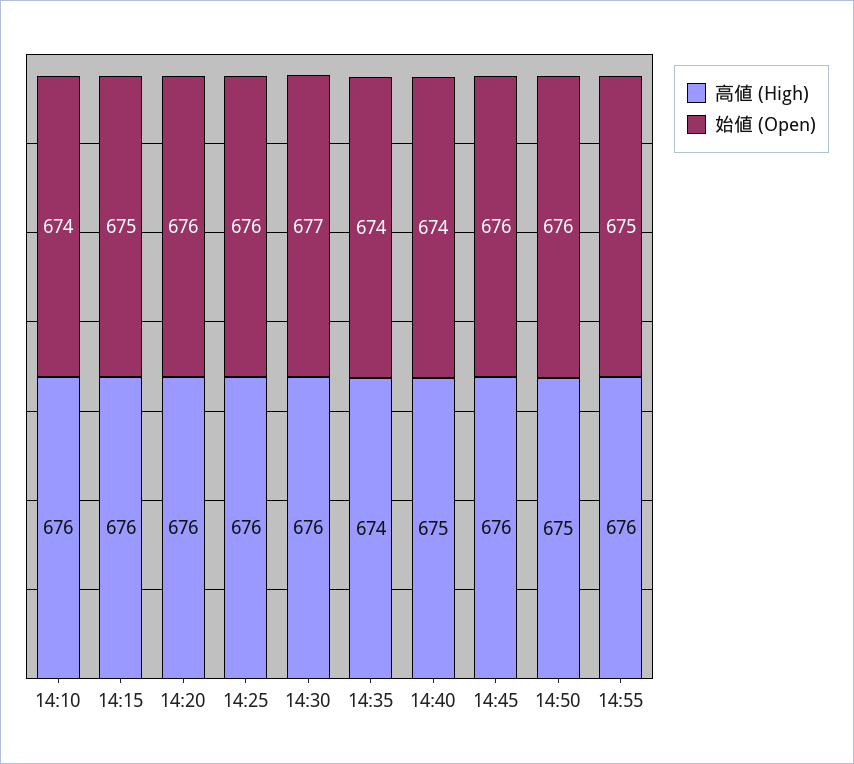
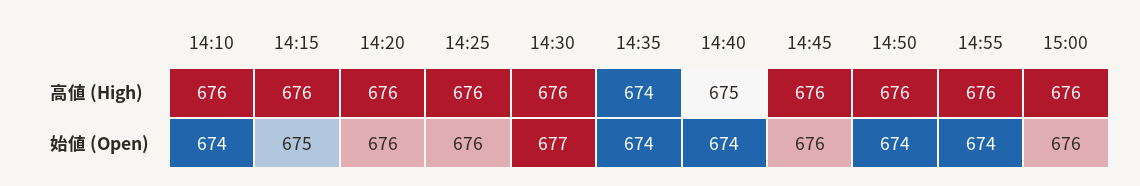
高値 (High), 14:50: 675 -> 676
始値 (Open), 14:50: 676 -> 674
始値 (Open), 14:55: 675 -> 674
高値 (High), 15:00: none -> 676
始値 (Open), 15:00: none -> 676

